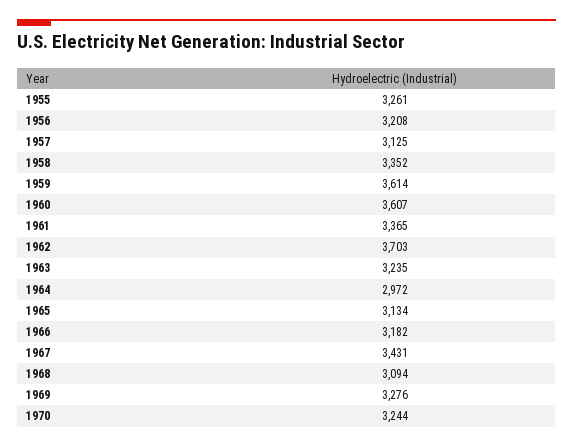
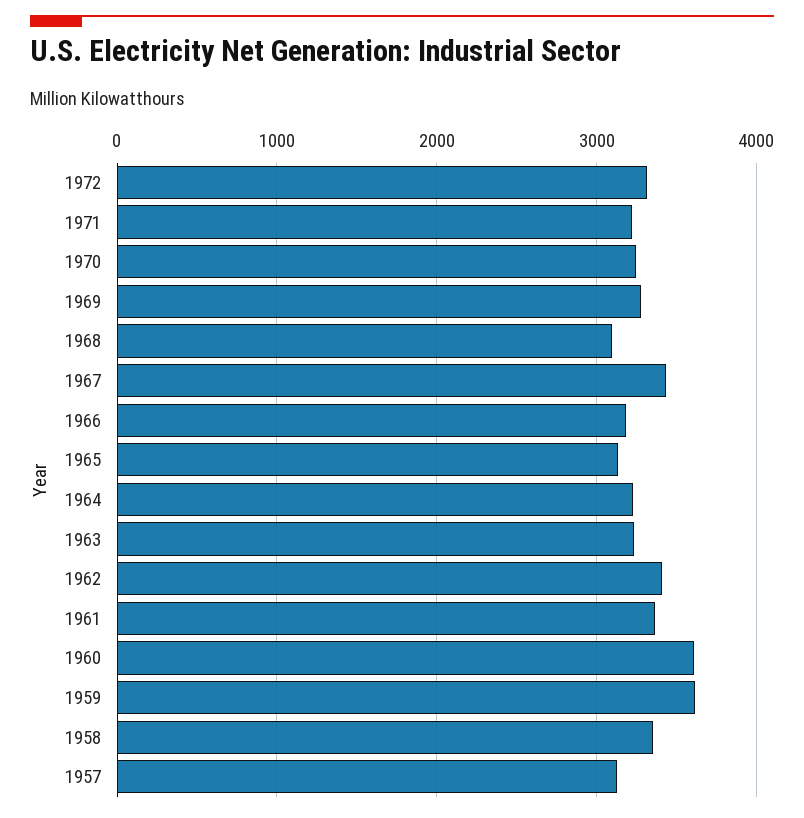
1955: 3261 -> none
1956: 3208 -> none
1962: 3703 -> 3400
1964: 2972 -> 3200
1972: none -> 3300
1971: none -> 3200

